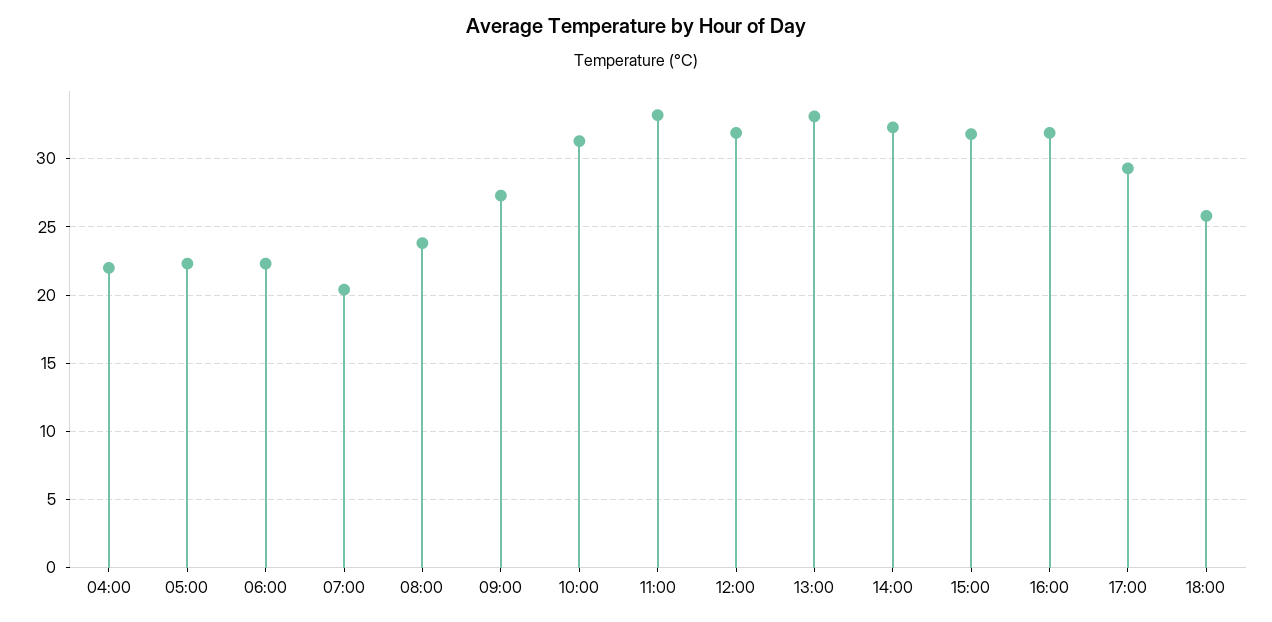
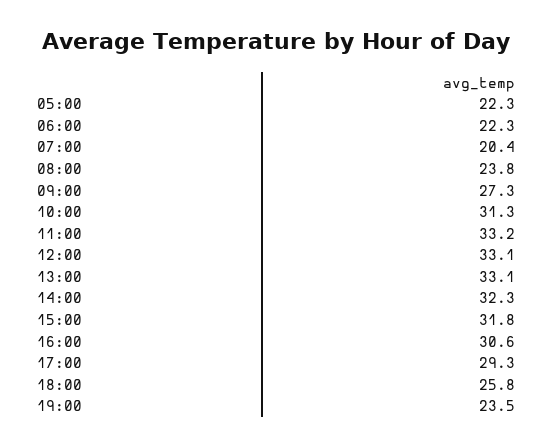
04:00: 22 -> none
12:00: 32 -> 33.1
16:00: 32 -> 30.6
19:00: none -> 23.5

